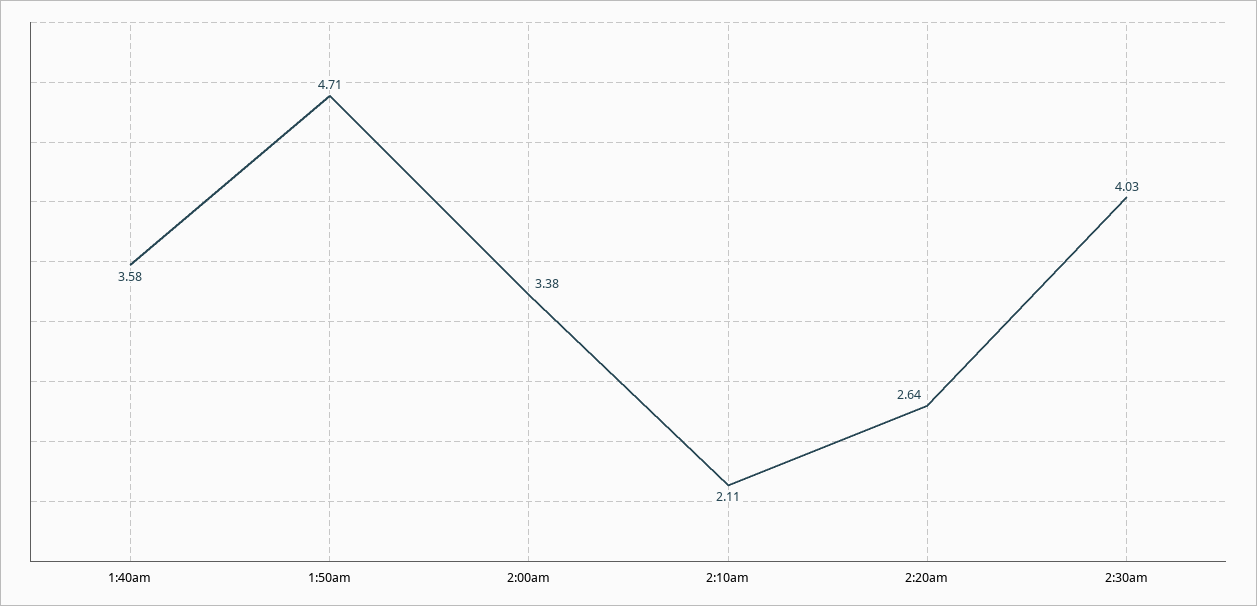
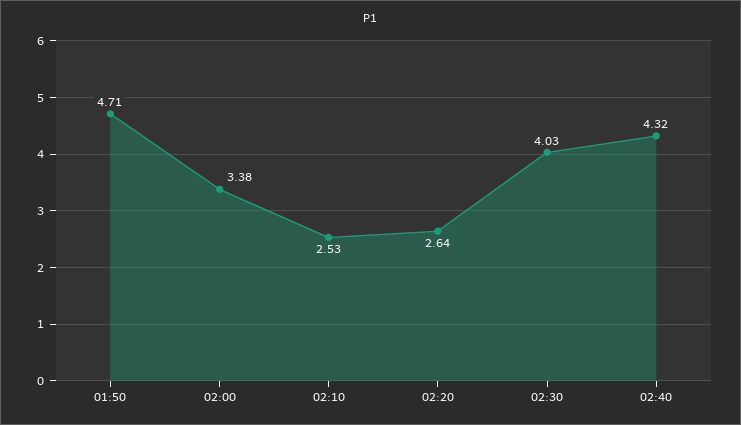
1:40am: 3.58 -> none
2:10am: 2.11 -> 2.53
02:40: none -> 4.32

